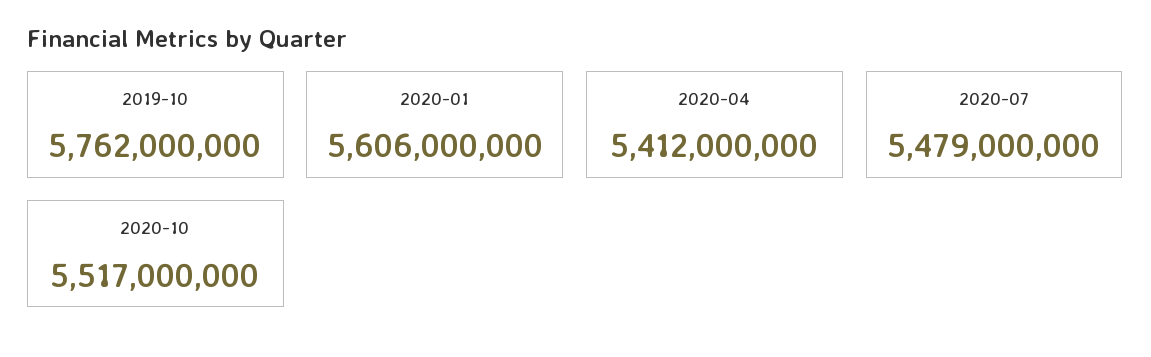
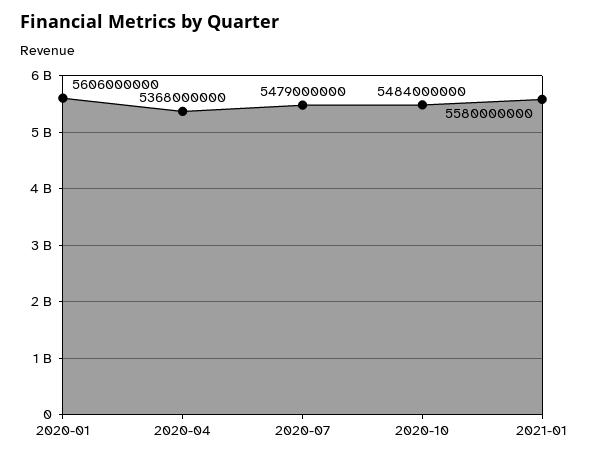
2019-10: 5762000000 -> none
2020-04: 5412000000 -> 5368000000
2020-10: 5517000000 -> 5484000000
2021-01: none -> 5580000000

